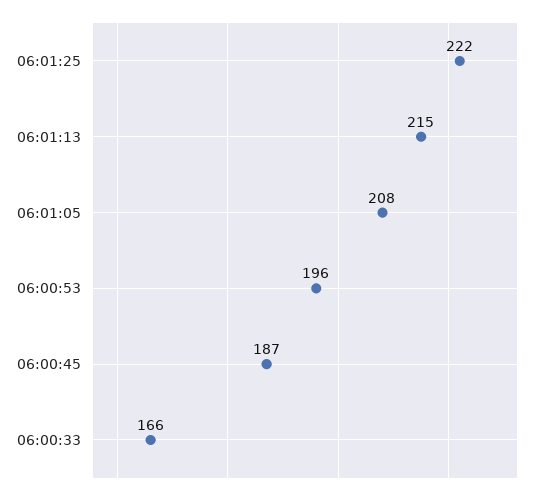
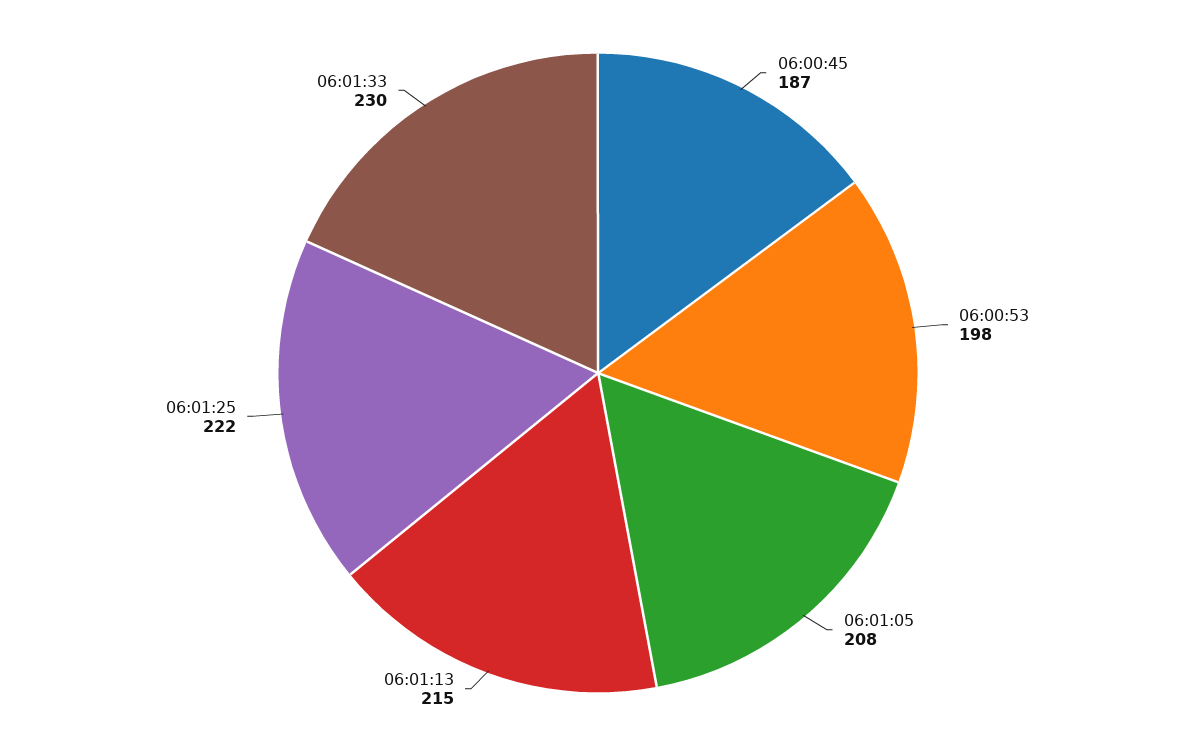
06:00:53: 196 -> 198
06:00:33: 166 -> none
06:01:33: none -> 230

